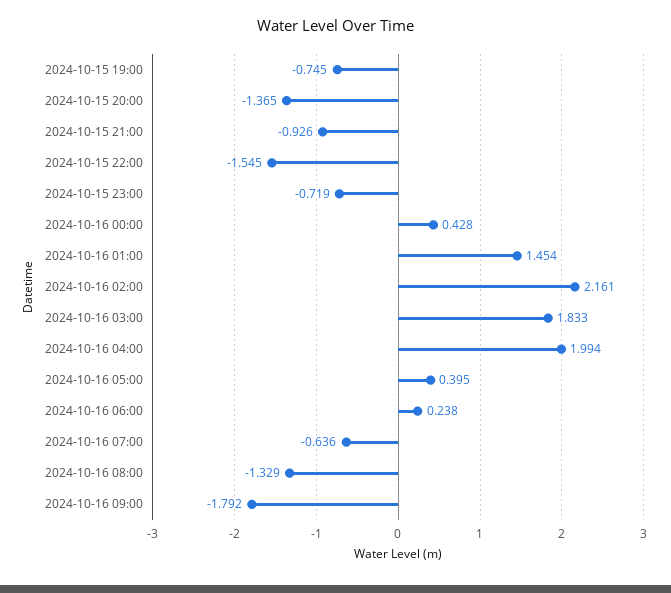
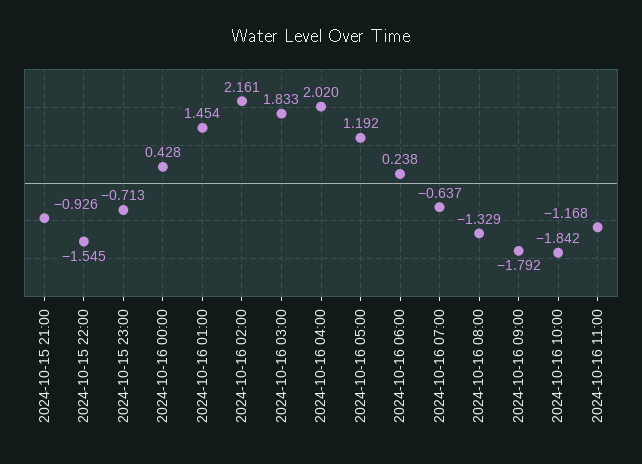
2024-10-15 19:00: -0.745 -> none
2024-10-15 20:00: -1.365 -> none
2024-10-15 23:00: -0.719 -> -0.713
2024-10-16 04:00: 1.994 -> 2.02
2024-10-16 05:00: 0.395 -> 1.192
2024-10-16 07:00: -0.636 -> -0.637
2024-10-16 10:00: none -> -1.842
2024-10-16 11:00: none -> -1.168

